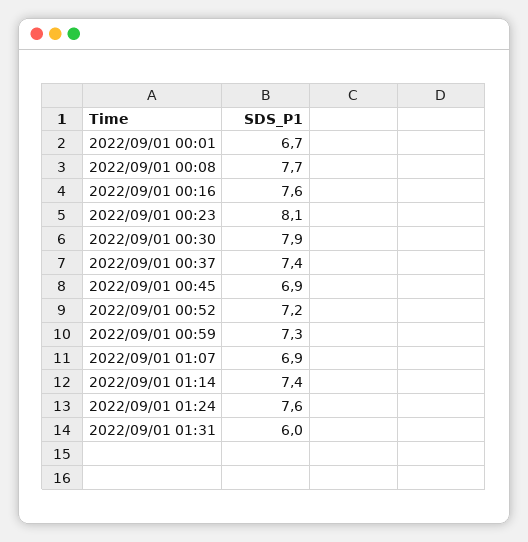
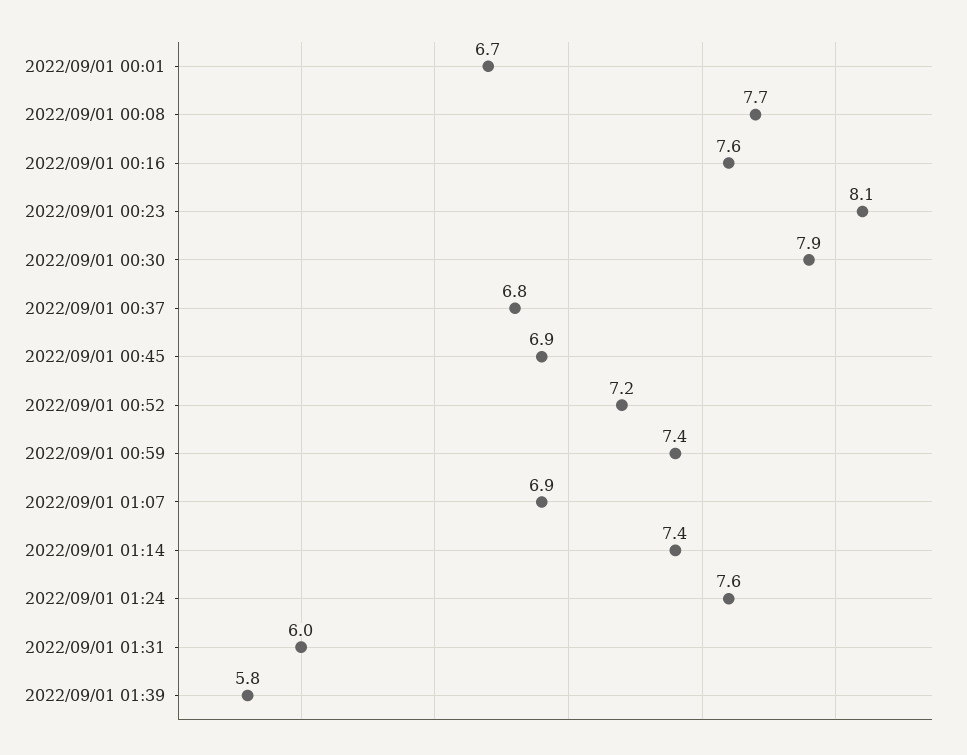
2022/09/01 00:37: 7.4 -> 6.8
2022/09/01 00:59: 7.3 -> 7.4
2022/09/01 01:39: none -> 5.8

